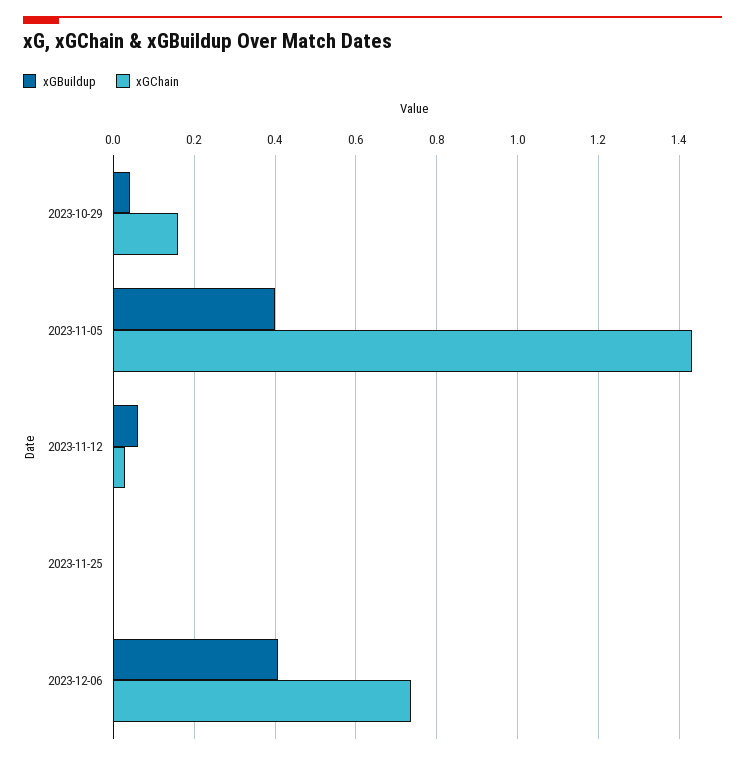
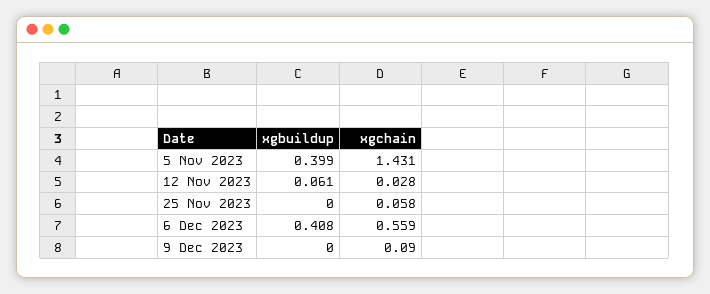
xGBuildup, 2023-10-29: 0.04 -> none
xGChain, 2023-10-29: 0.16 -> none
xGChain, 2023-11-25: 0 -> 0.058
xGChain, 2023-12-06: 0.74 -> 0.559
xGBuildup, 9 Dec 2023: none -> 0
xGChain, 9 Dec 2023: none -> 0.09

